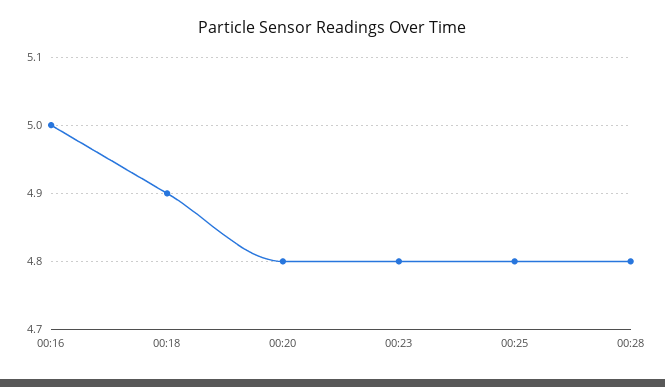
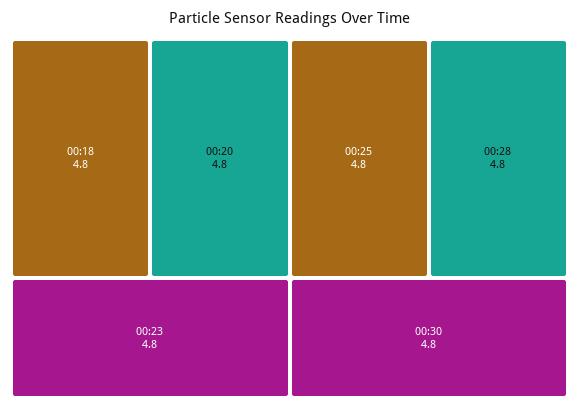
00:16: 5 -> none
00:18: 4.9 -> 4.8
00:30: none -> 4.8

